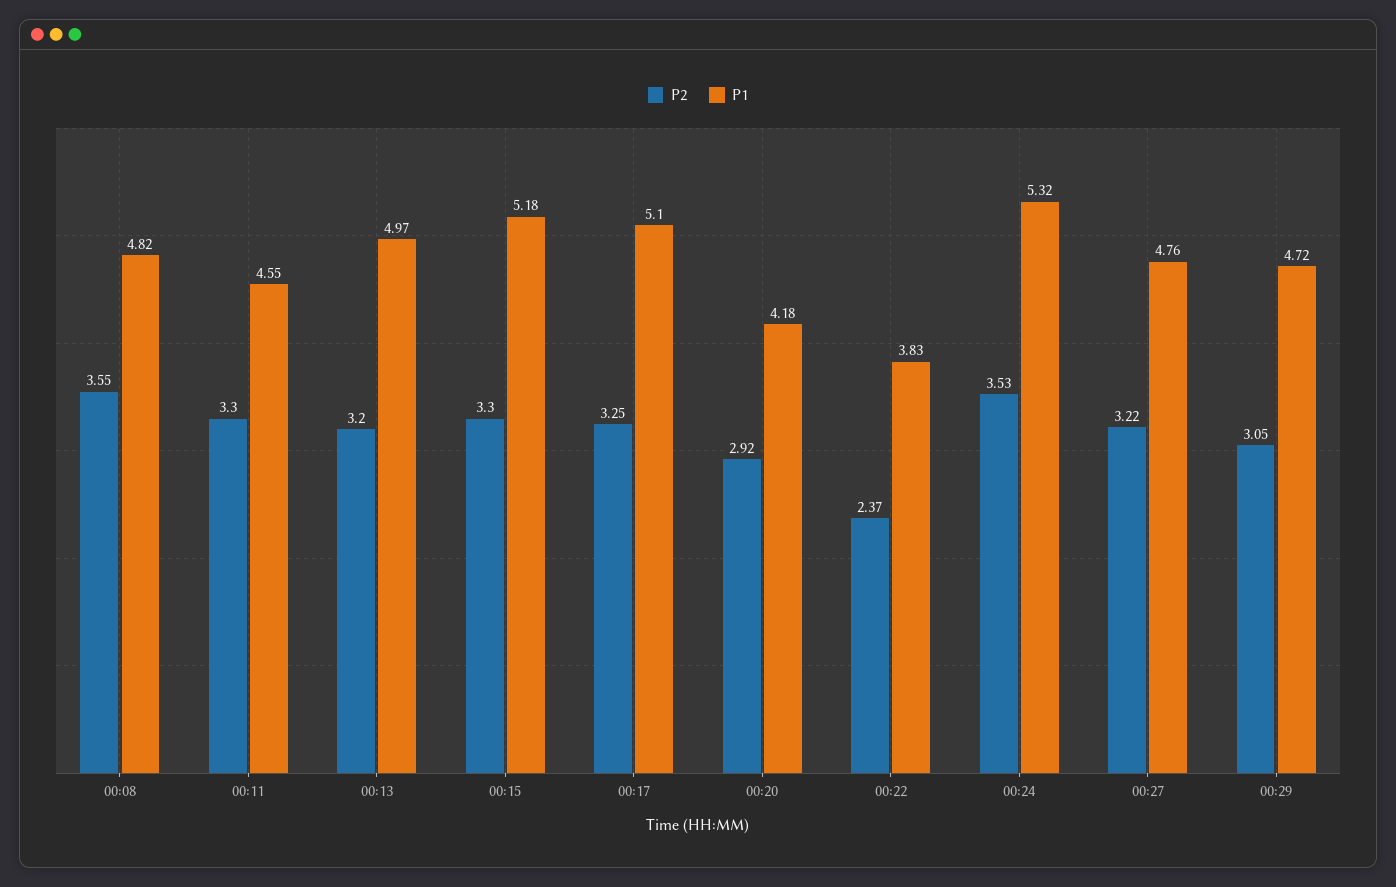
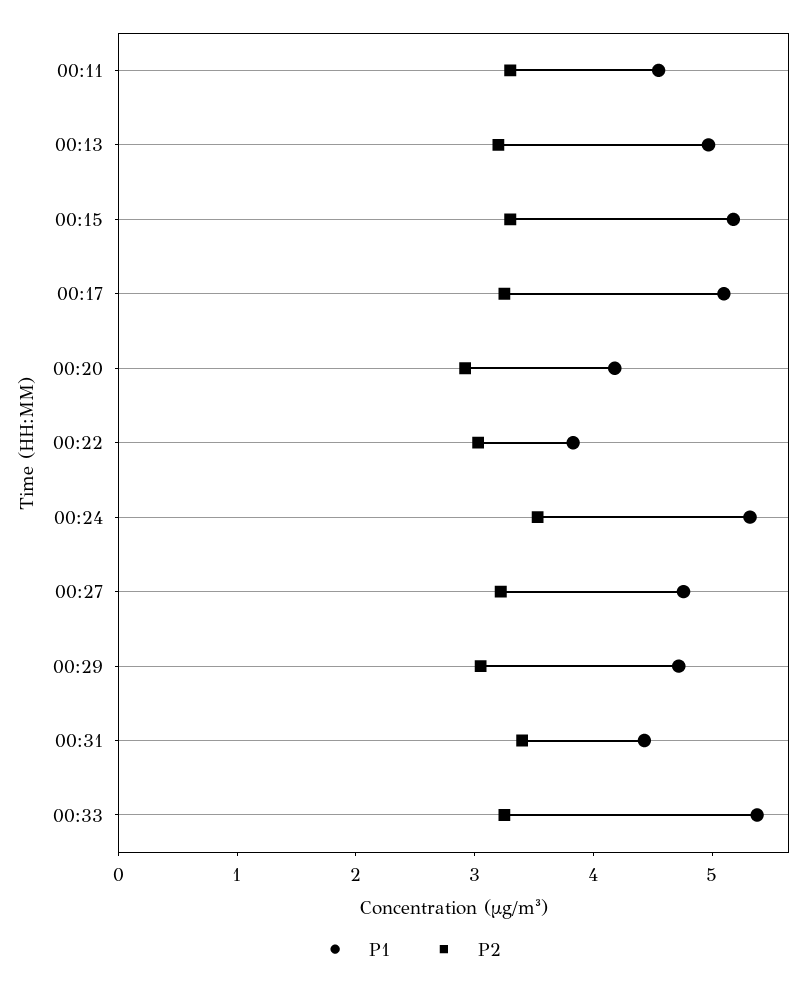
P2, 00:08: 3.55 -> none
P1, 00:08: 4.82 -> none
P2, 00:22: 2.37 -> 3
P1, 00:31: none -> 4.4
P2, 00:31: none -> 3.4
P1, 00:33: none -> 5.4
P2, 00:33: none -> 3.2

